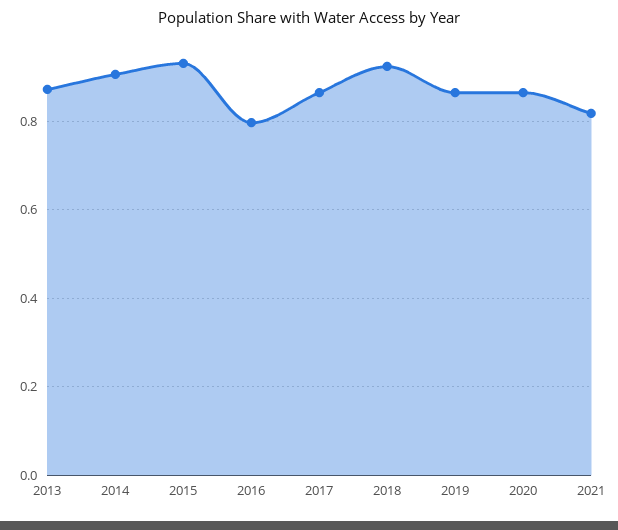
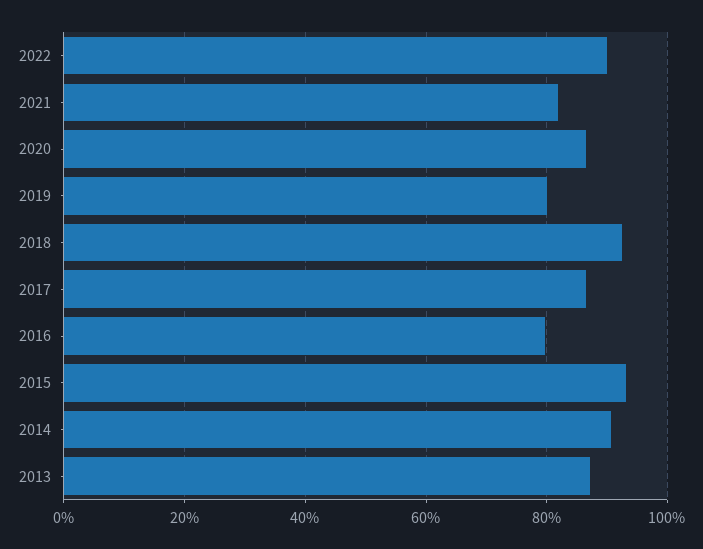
2019: 0.86 -> 0.8
2022: none -> 0.9

